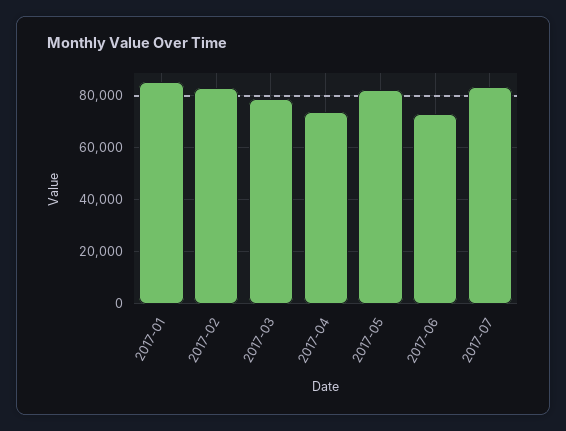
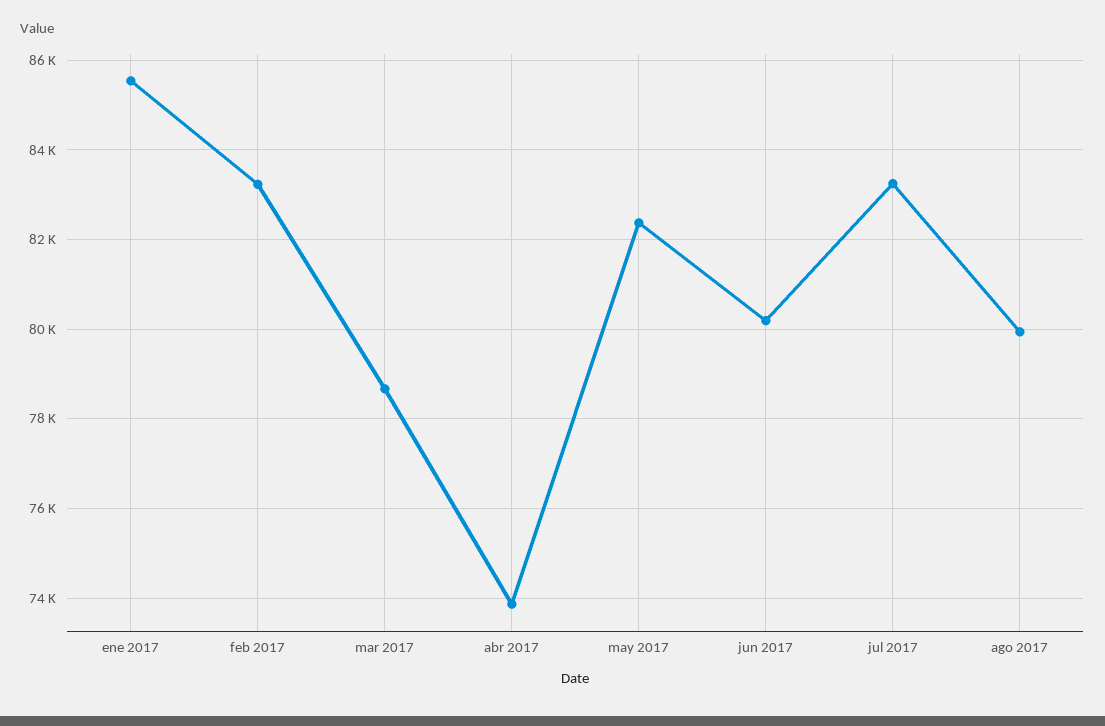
2017-06: 72500 -> 80200
ago 2017: none -> 80000

